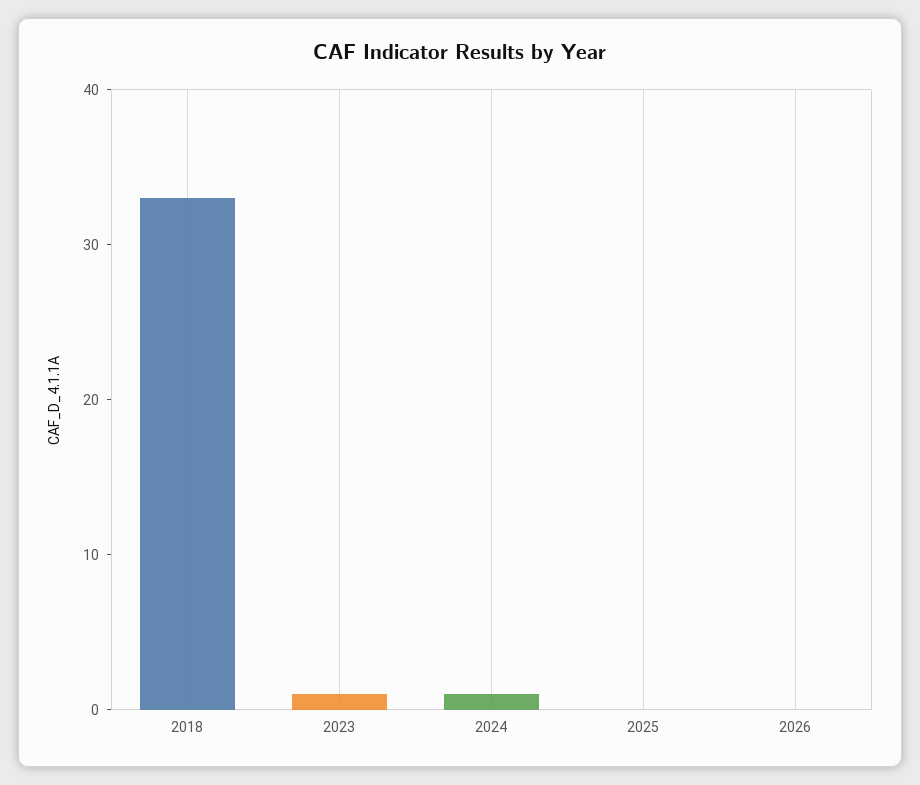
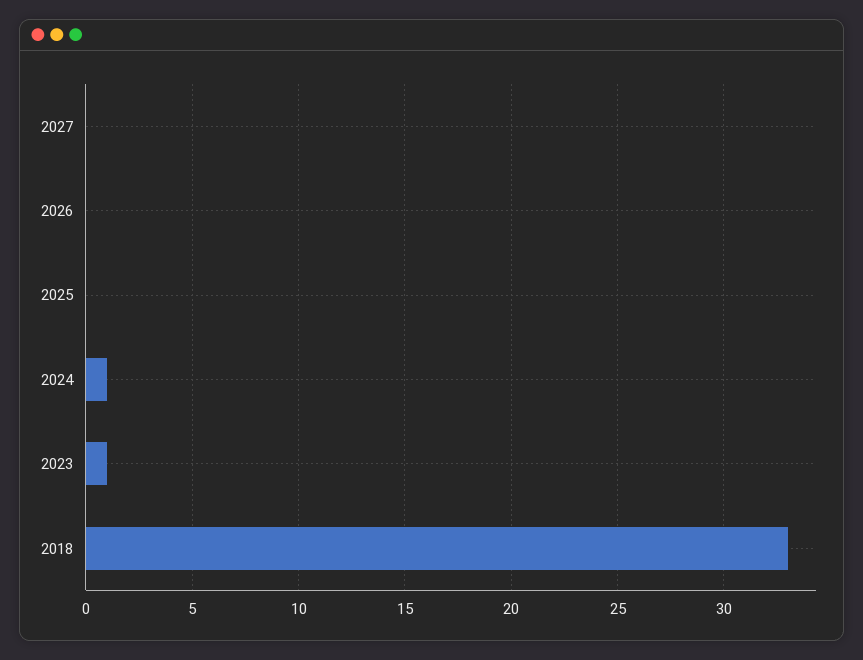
2027: none -> 0

